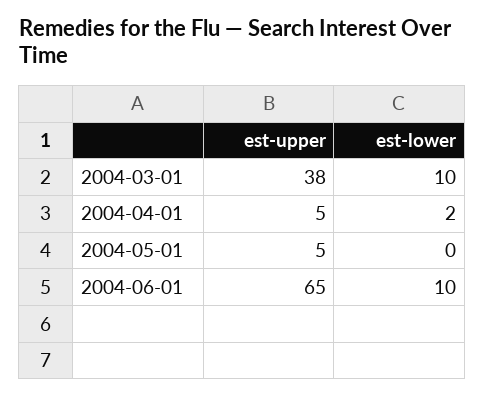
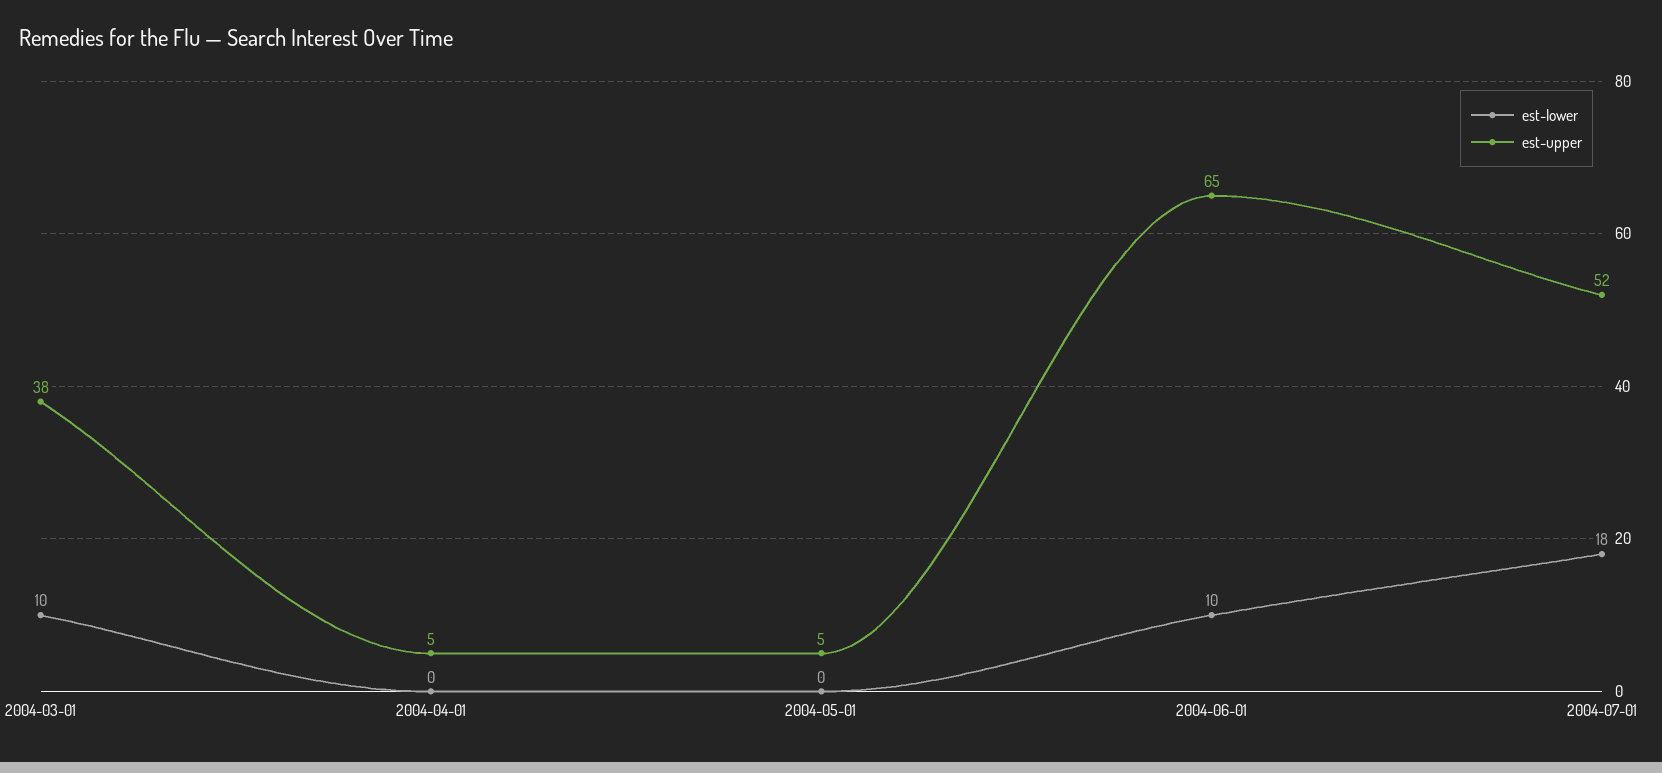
est-lower, 2004-04-01: 2 -> 0
est-lower, 2004-07-01: none -> 18
est-upper, 2004-07-01: none -> 52

